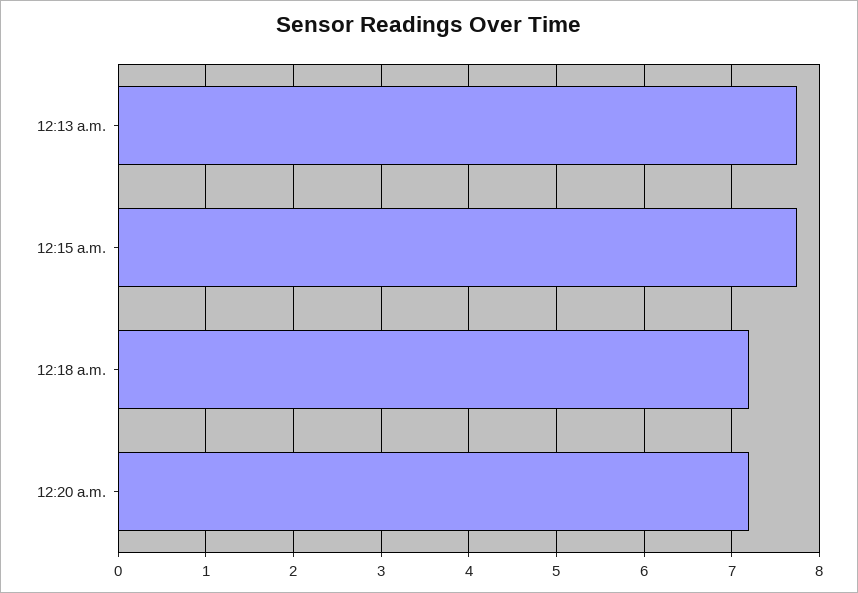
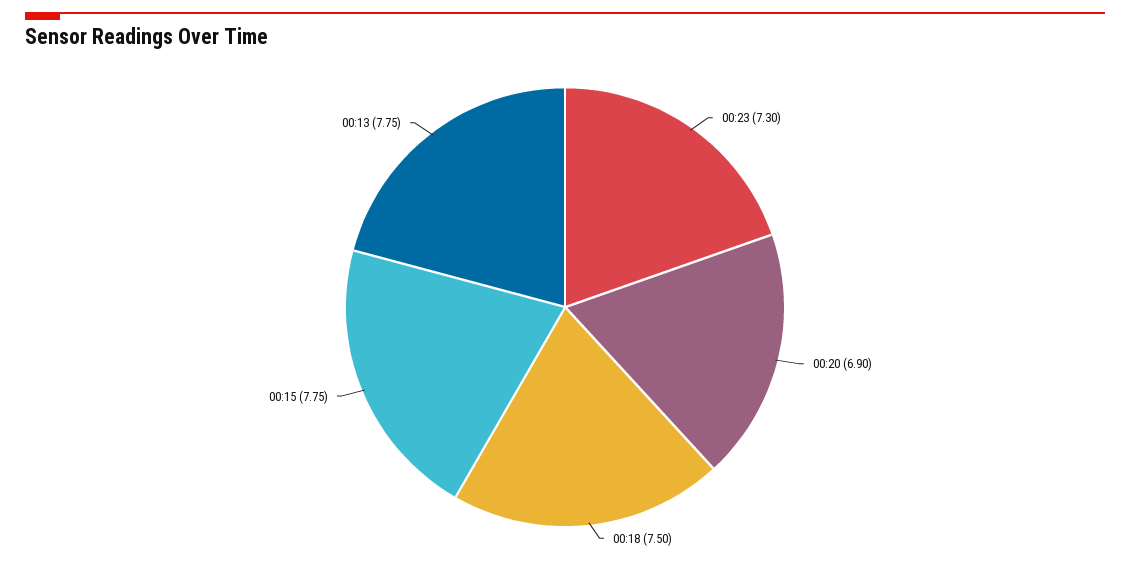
12:18 a.m.: 7.2 -> 7.5
12:20 a.m.: 7.2 -> 6.9
00:23: none -> 7.3

